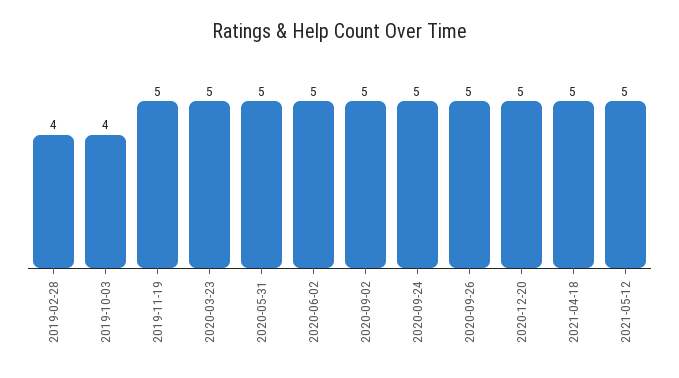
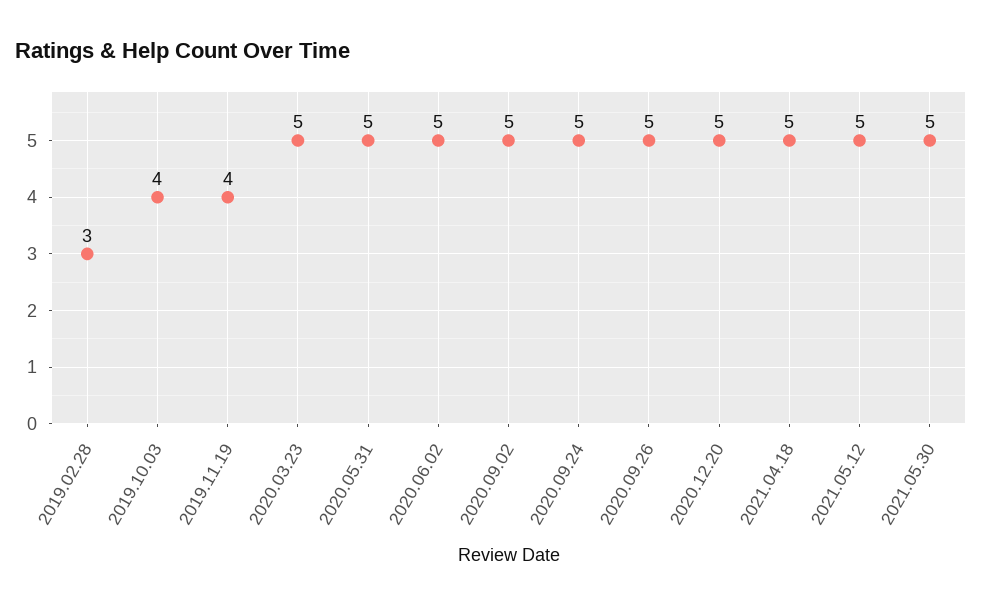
2019-02-28: 4 -> 3
2019-11-19: 5 -> 4
2021.05.30: none -> 5

